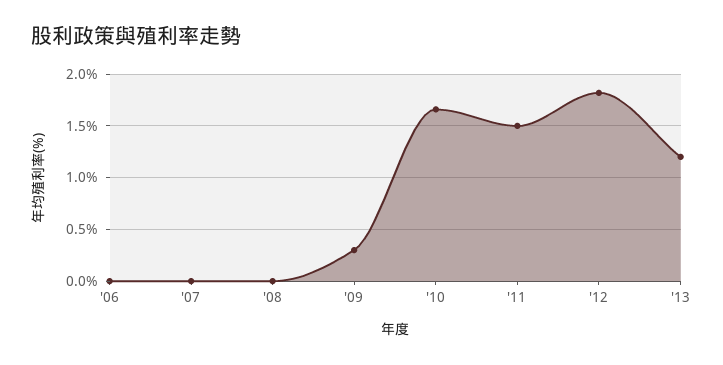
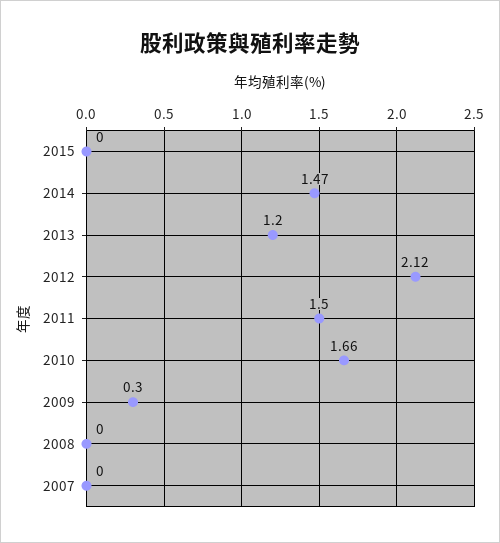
'06: 0 -> none
'12: 1.8 -> 2.12
2015: none -> 0
2014: none -> 1.47

